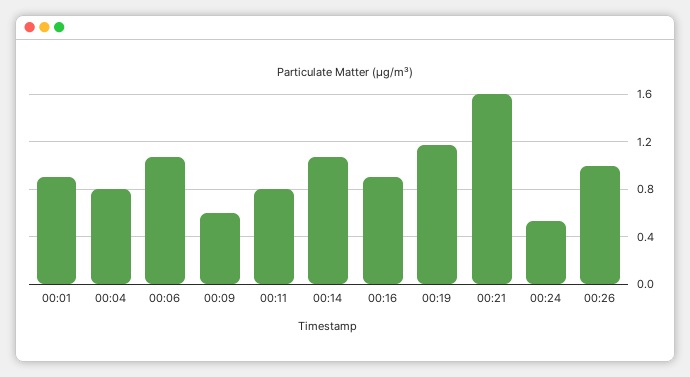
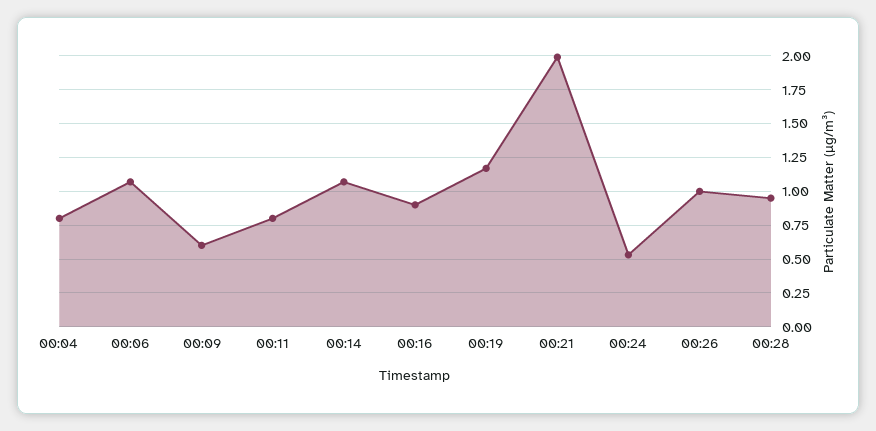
00:01: 0.9 -> none
00:21: 1.6 -> 2
00:28: none -> 0.95

